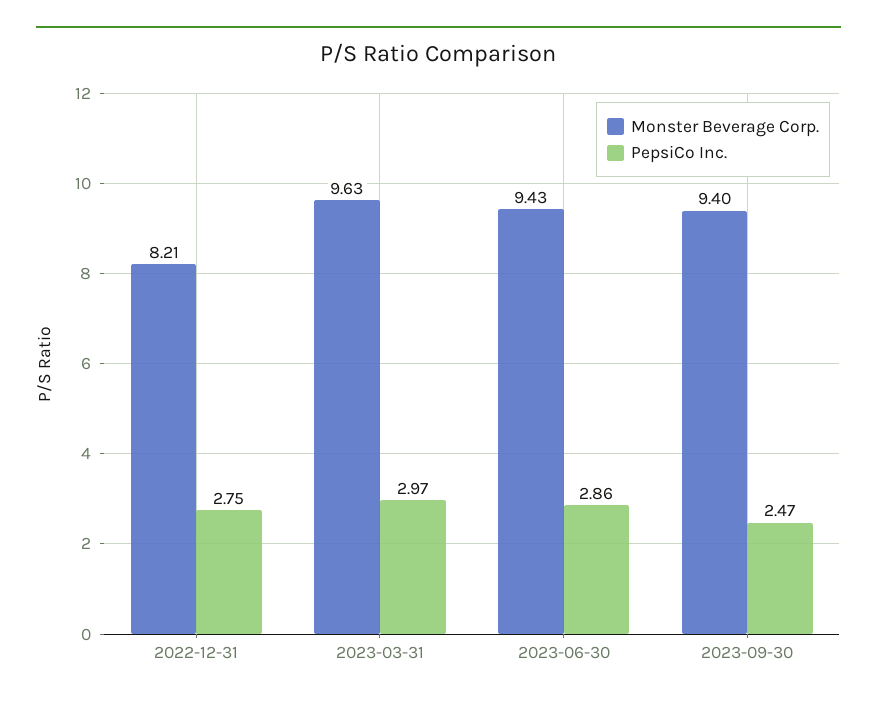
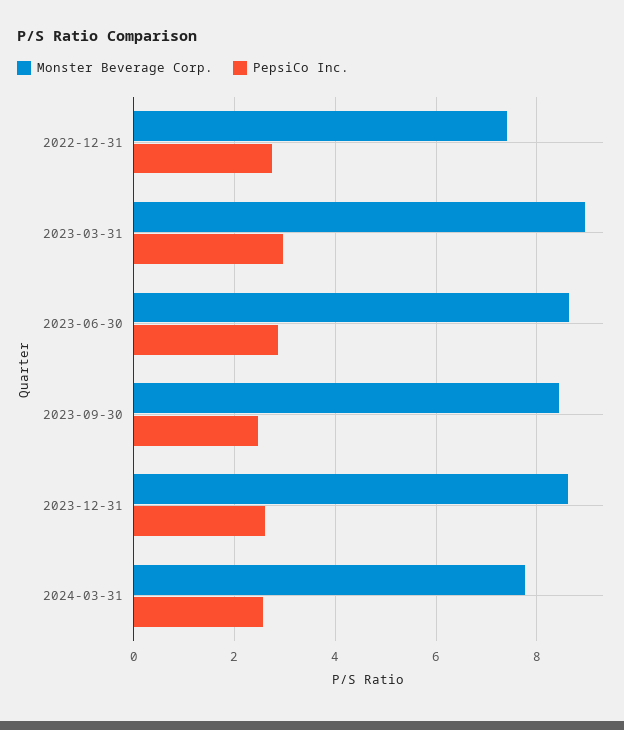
Monster Beverage Corp., 2022-12-31: 8.21 -> 7.4
Monster Beverage Corp., 2023-03-31: 9.63 -> 9
Monster Beverage Corp., 2023-06-30: 9.43 -> 8.6
Monster Beverage Corp., 2023-09-30: 9.4 -> 8.4
Monster Beverage Corp., 2023-12-31: none -> 8.6
PepsiCo Inc., 2023-12-31: none -> 2.6
Monster Beverage Corp., 2024-03-31: none -> 7.8
PepsiCo Inc., 2024-03-31: none -> 2.6

